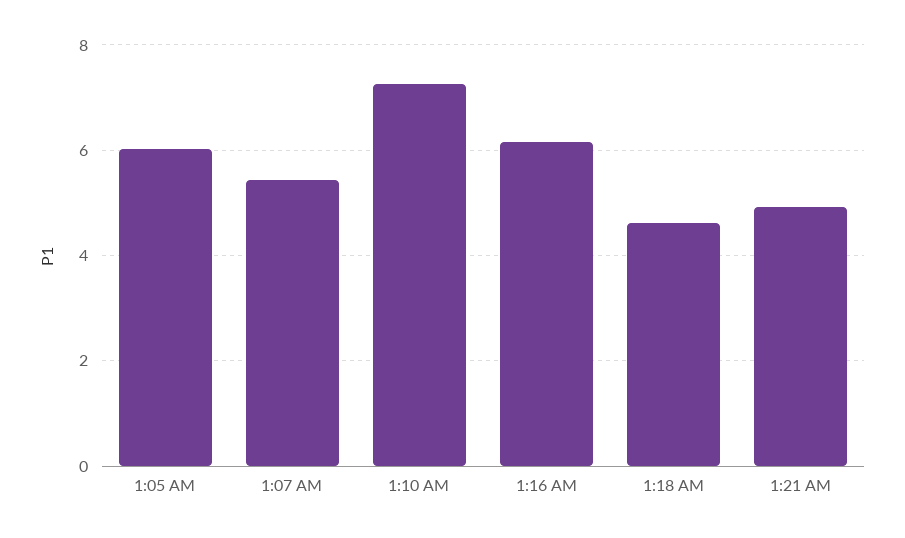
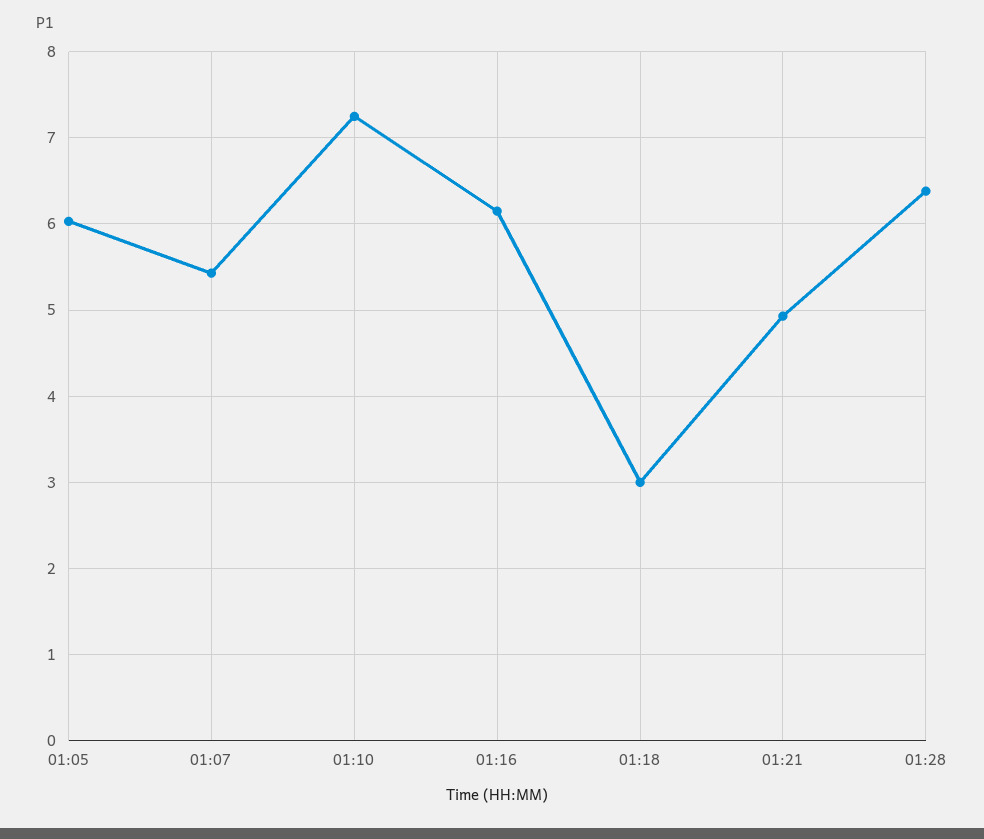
1:18 AM: 4.6 -> 3
01:28: none -> 6.4

